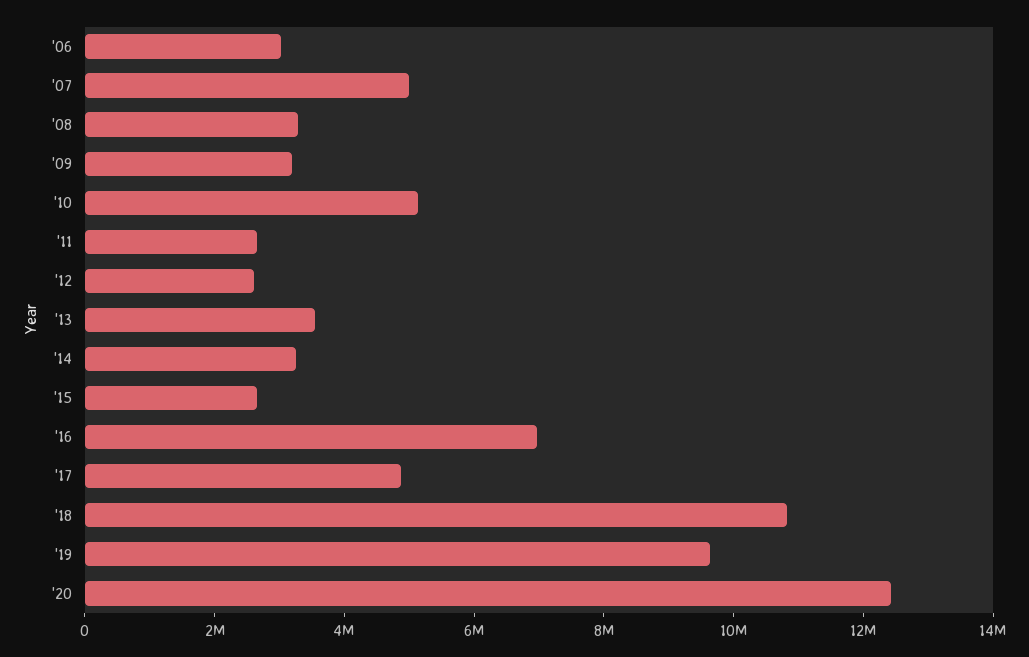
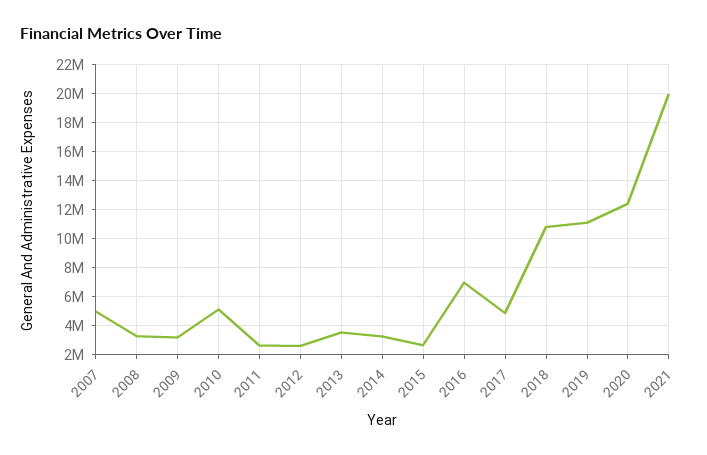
'06: 3000000 -> none
'19: 9500000 -> 11000000
2021: none -> 20000000

